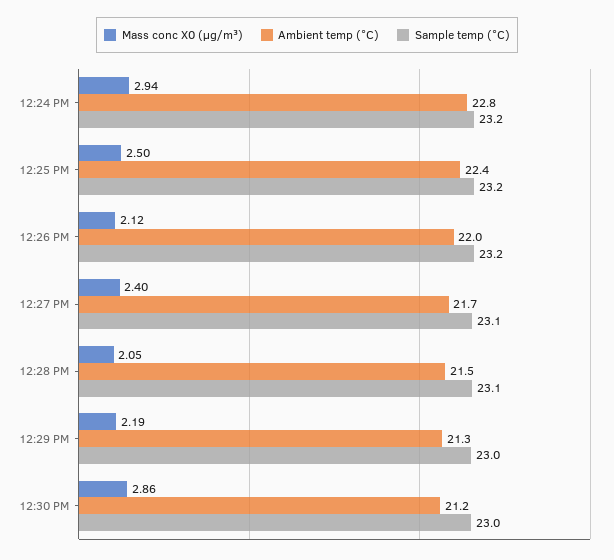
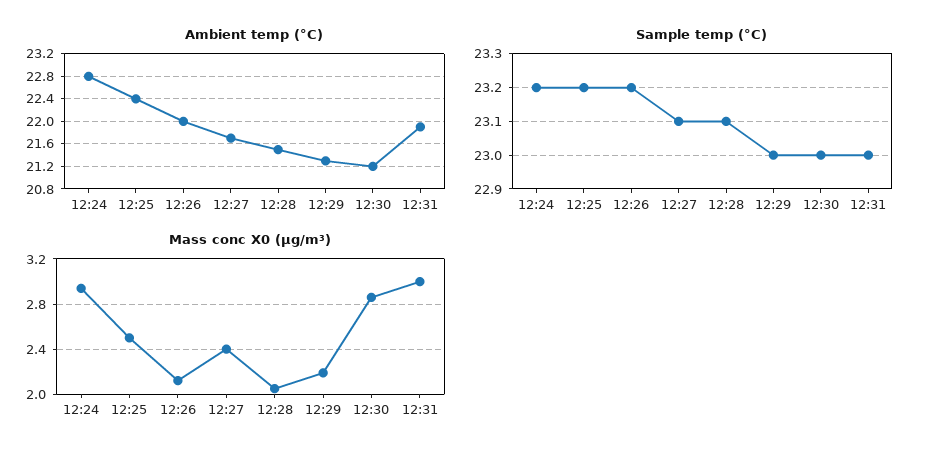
Ambient temp (°C), 12:31: none -> 22
Sample temp (°C), 12:31: none -> 23
Mass conc X0 (μg/m³), 12:31: none -> 3

